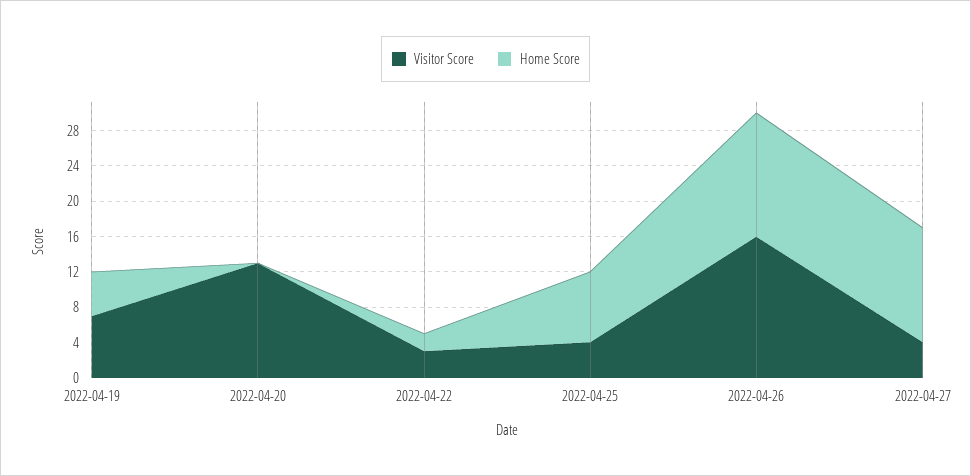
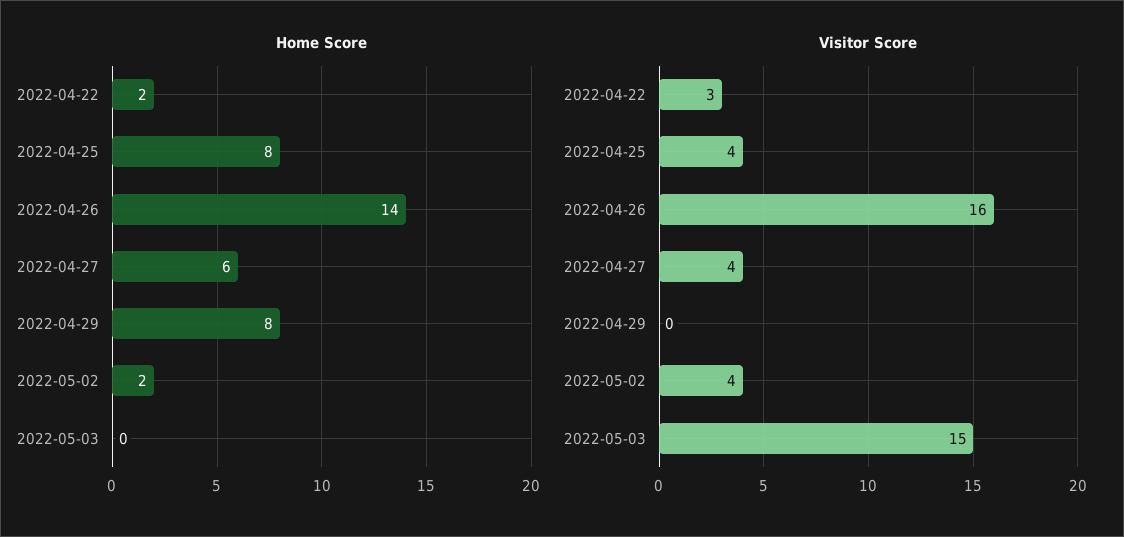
Visitor Score, 2022-04-19: 7 -> none
Home Score, 2022-04-19: 5 -> none
Visitor Score, 2022-04-20: 13 -> none
Home Score, 2022-04-20: 0 -> none
Home Score, 2022-04-27: 13 -> 6
Home Score, 2022-04-29: none -> 8
Home Score, 2022-05-02: none -> 2
Home Score, 2022-05-03: none -> 0
Visitor Score, 2022-04-29: none -> 0
Visitor Score, 2022-05-02: none -> 4
Visitor Score, 2022-05-03: none -> 15

